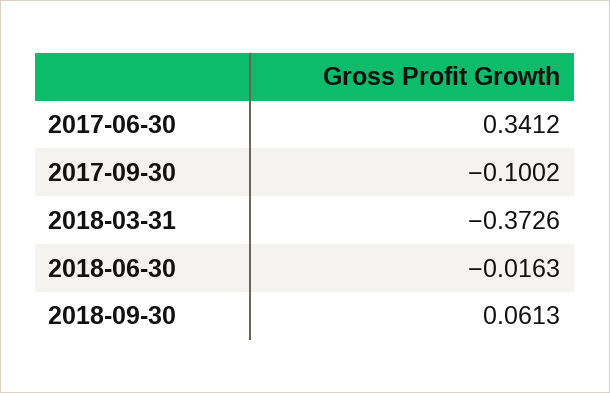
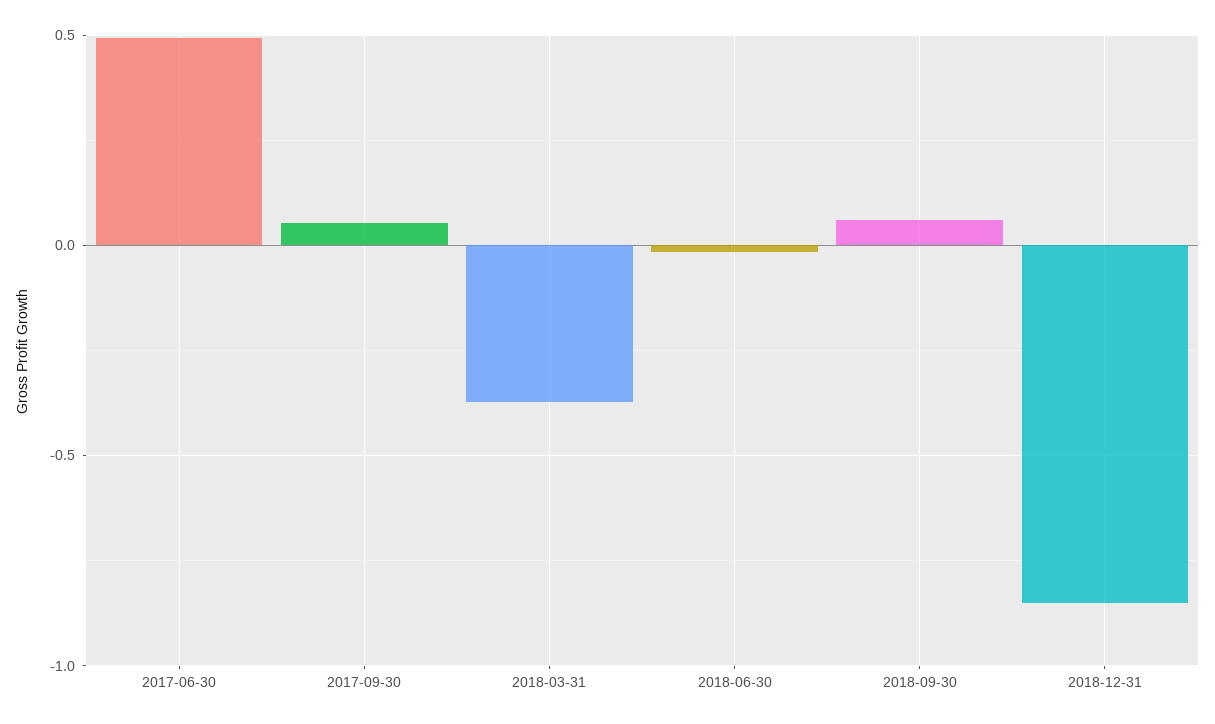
2017-06-30: 0.3412 -> 0.5
2017-09-30: -0.1002 -> 0.05
2018-12-31: none -> -0.85

